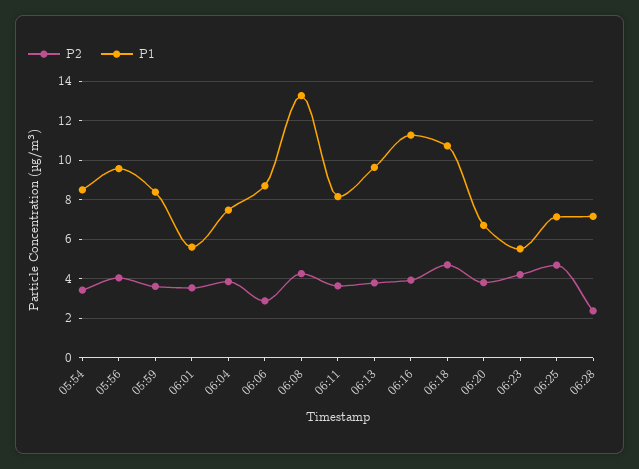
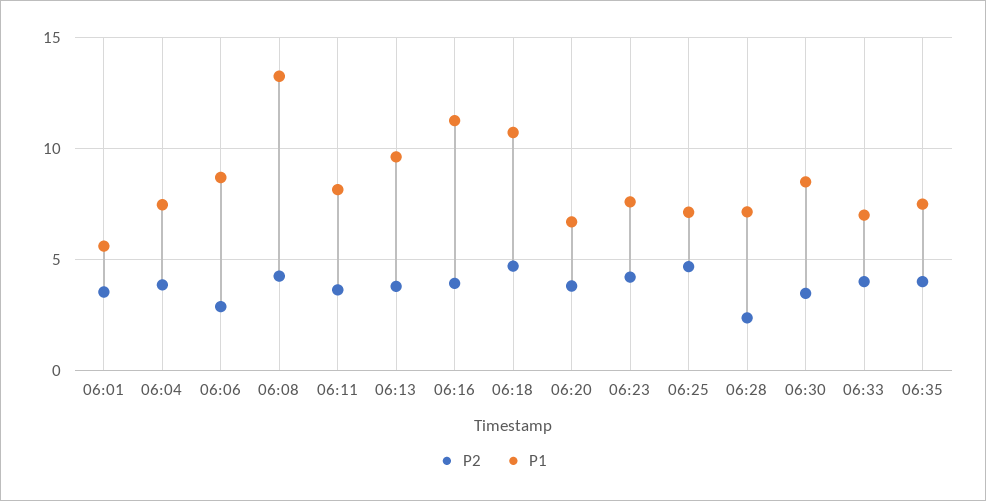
P2, 05:54: 3.5 -> none
P1, 05:54: 8.5 -> none
P2, 05:56: 4 -> none
P1, 05:56: 9.5 -> none
P2, 05:59: 3.5 -> none
P1, 05:59: 8.5 -> none
P1, 06:23: 5.5 -> 7.5
P2, 06:30: none -> 3.5
P1, 06:30: none -> 8.5
P2, 06:33: none -> 4
P1, 06:33: none -> 7
P2, 06:35: none -> 4
P1, 06:35: none -> 7.5

